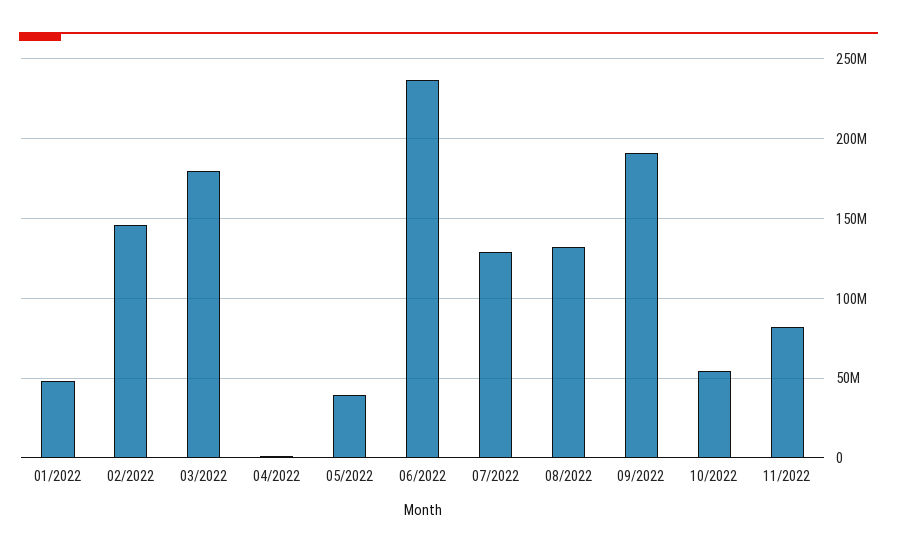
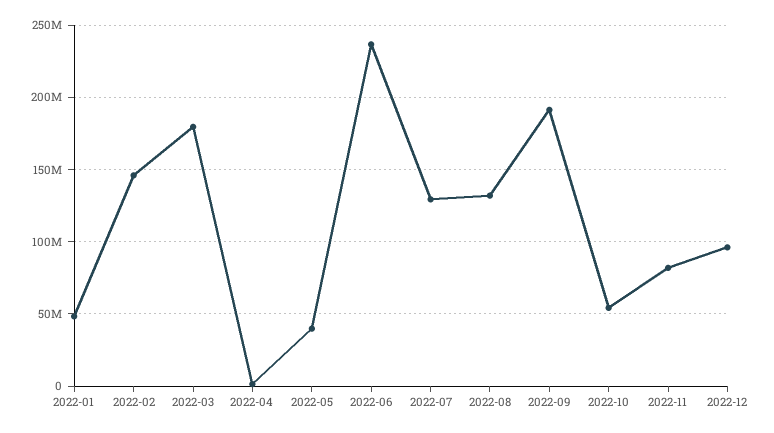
2022-12: none -> 95000000

